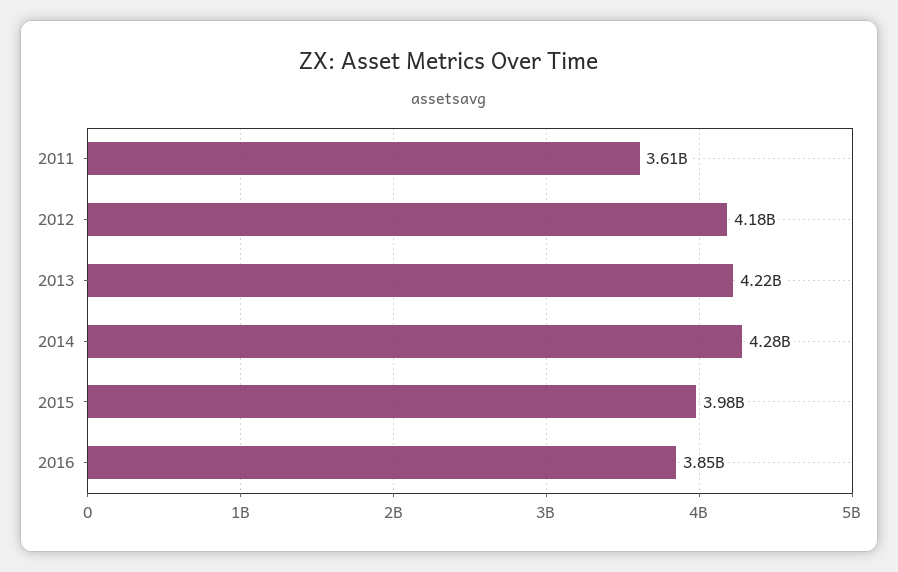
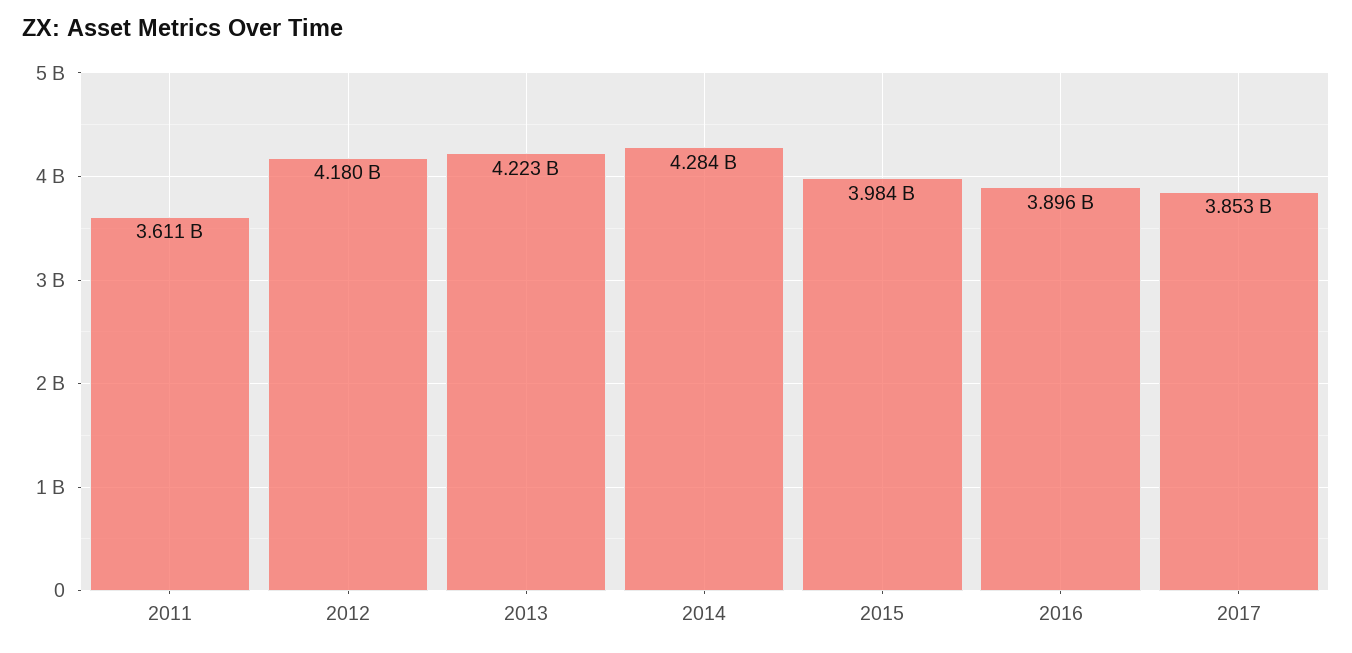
2016: 3850000000 -> 3896000000
2017: none -> 3853000000

